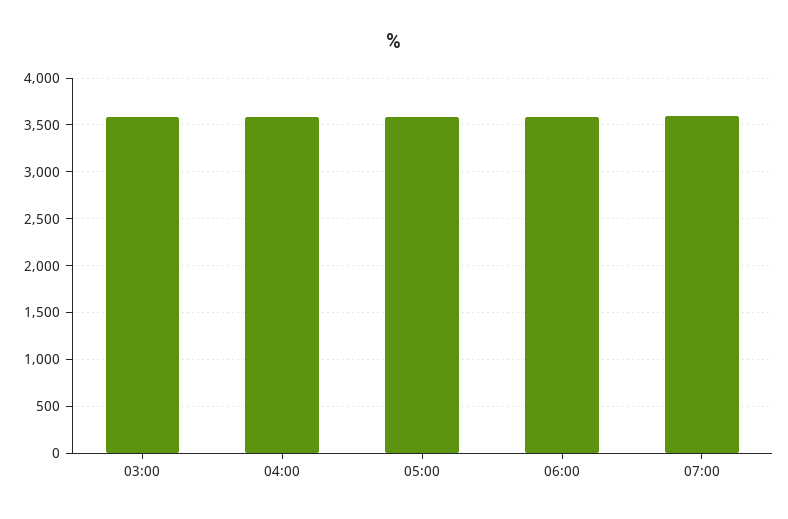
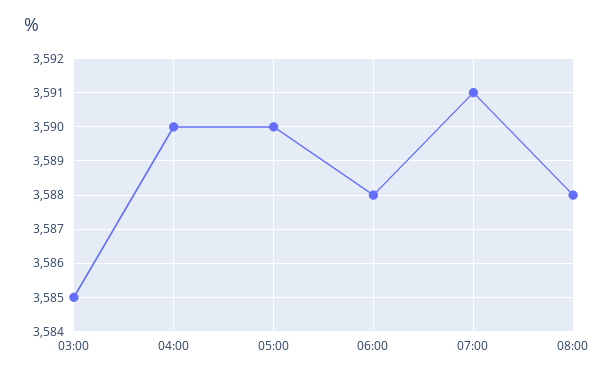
08:00: none -> 3588

